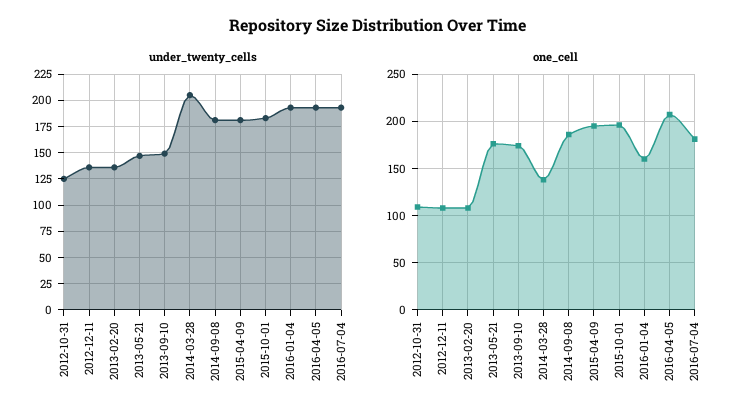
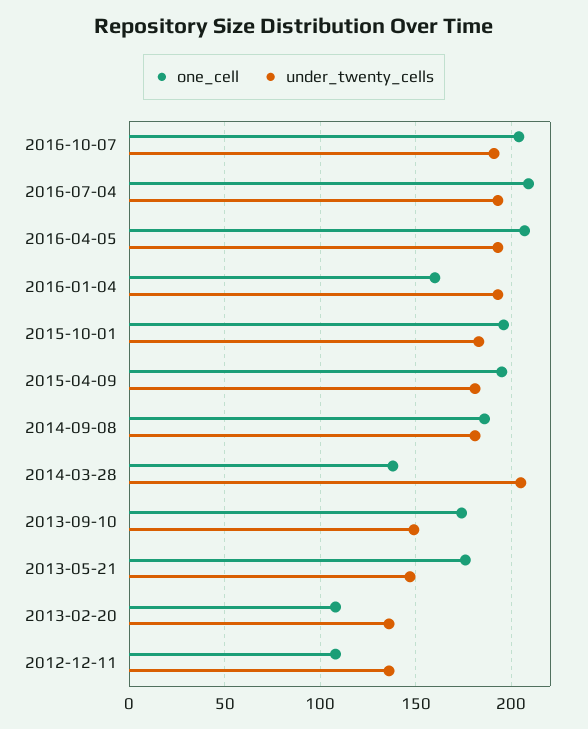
under_twenty_cells, 2012-10-31: 125 -> none
one_cell, 2012-10-31: 110 -> none
one_cell, 2016-07-04: 180 -> 210
one_cell, 2016-10-07: none -> 205
under_twenty_cells, 2016-10-07: none -> 190

